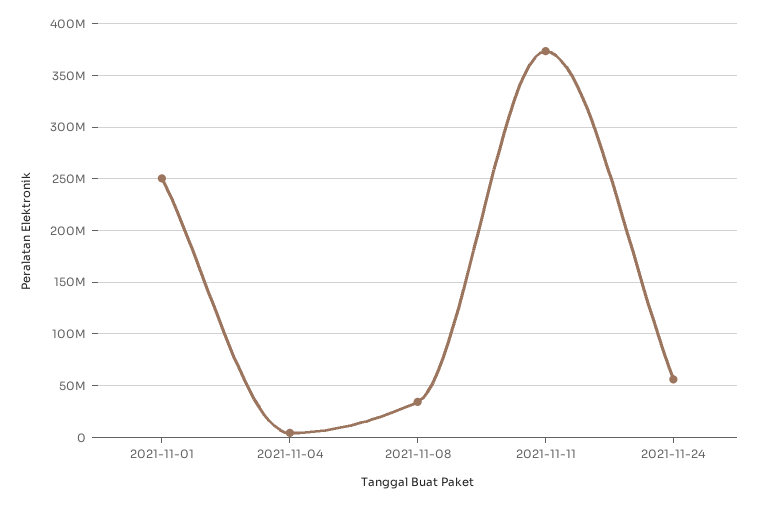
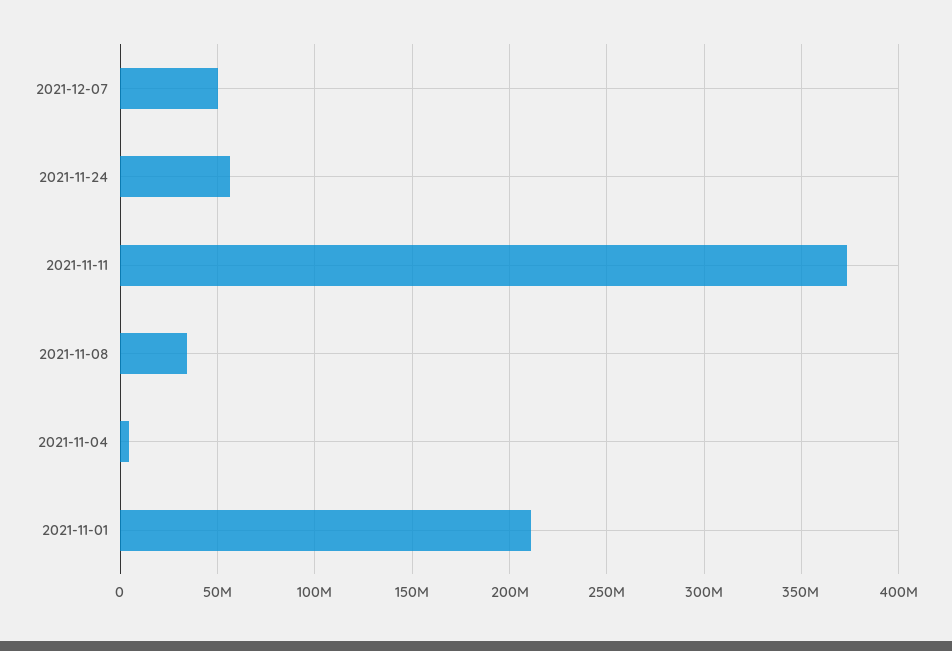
2021-11-01: 250000000 -> 210000000
2021-12-07: none -> 50000000

